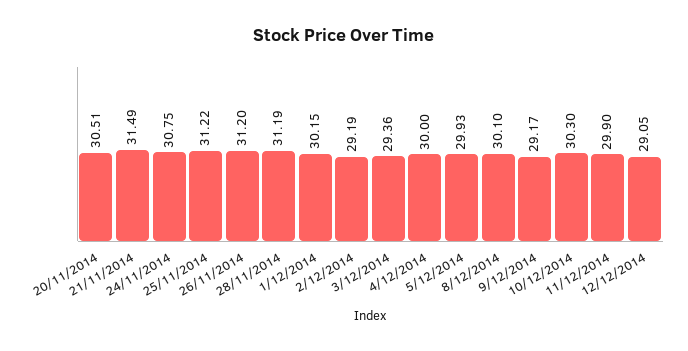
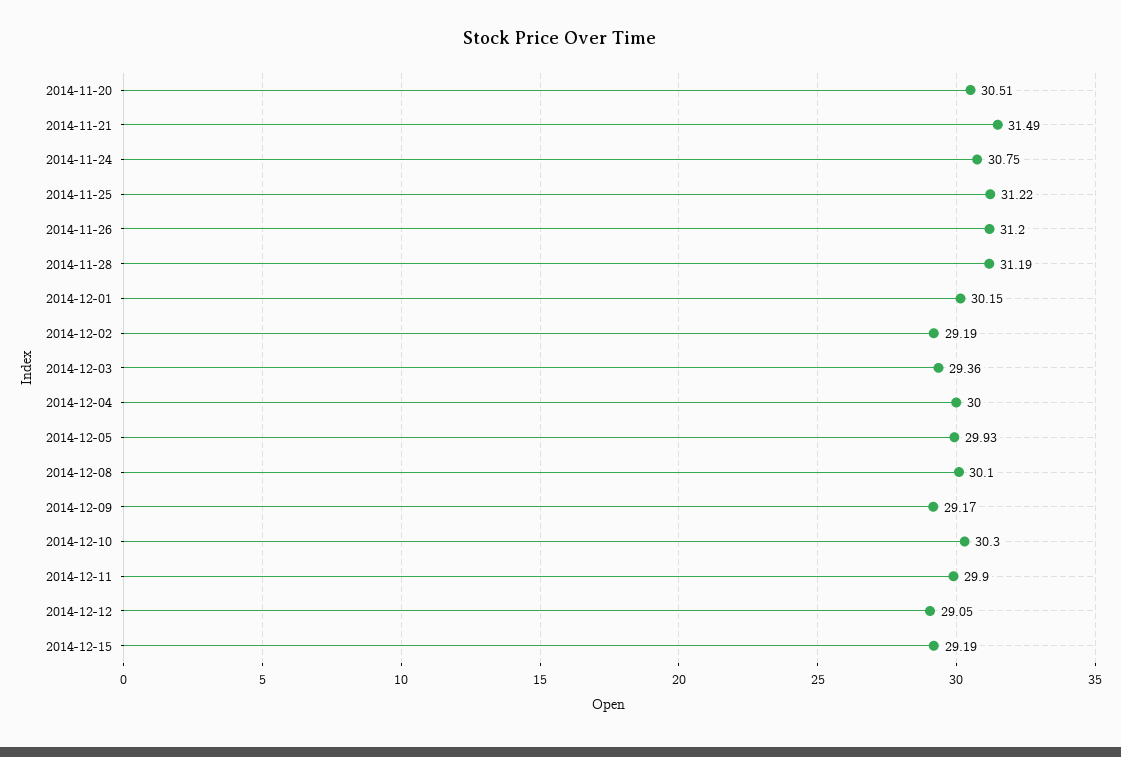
2014-12-15: none -> 29.19

